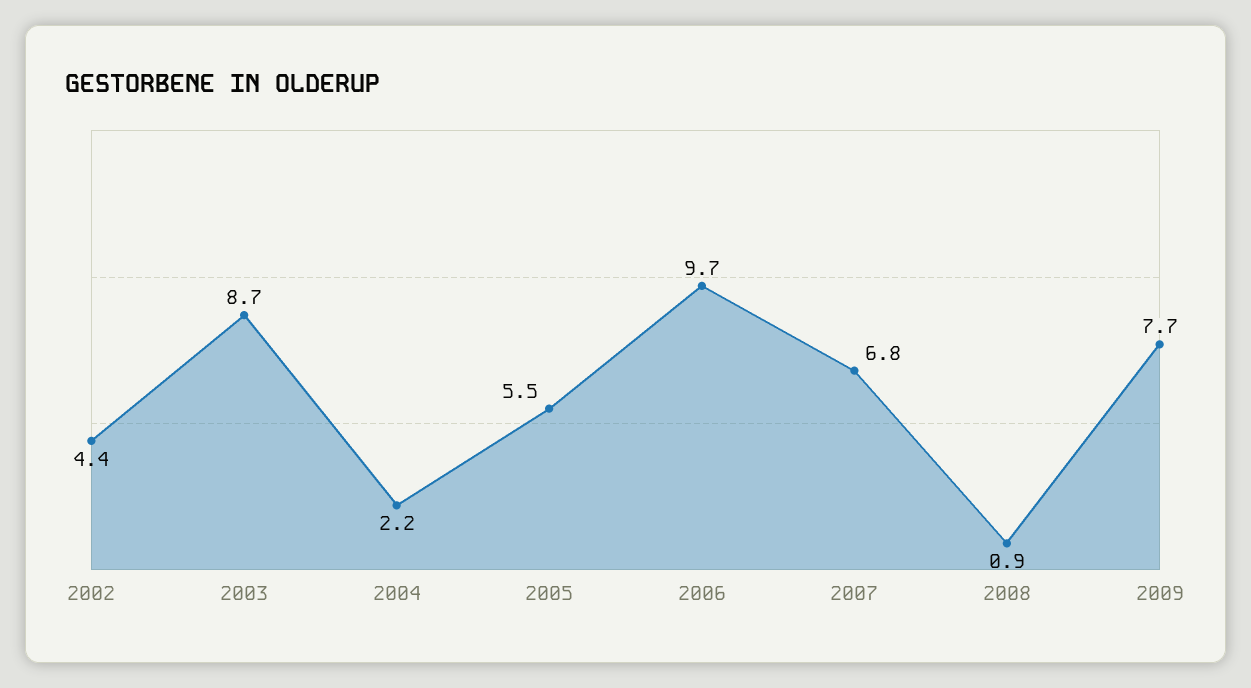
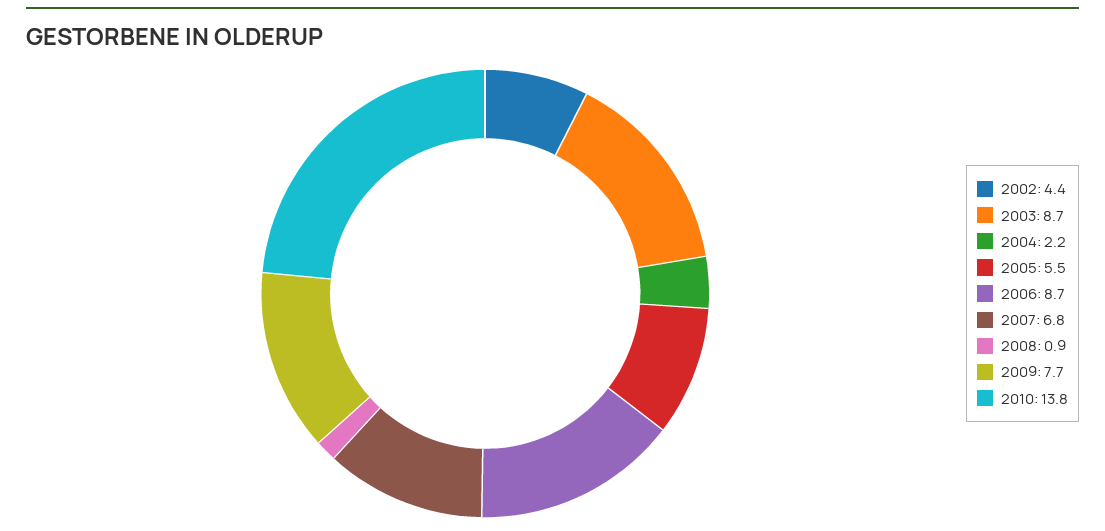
2006: 9.7 -> 8.7
2010: none -> 13.8

